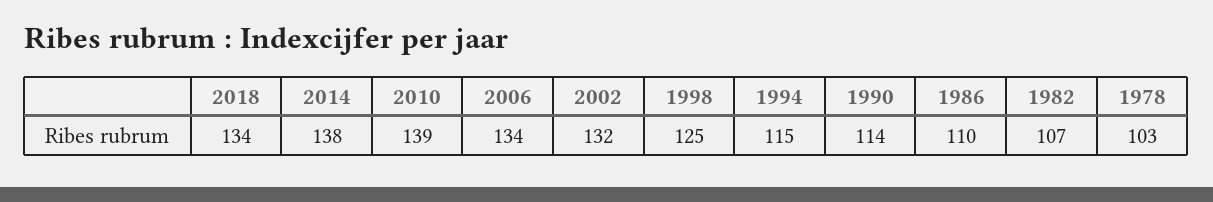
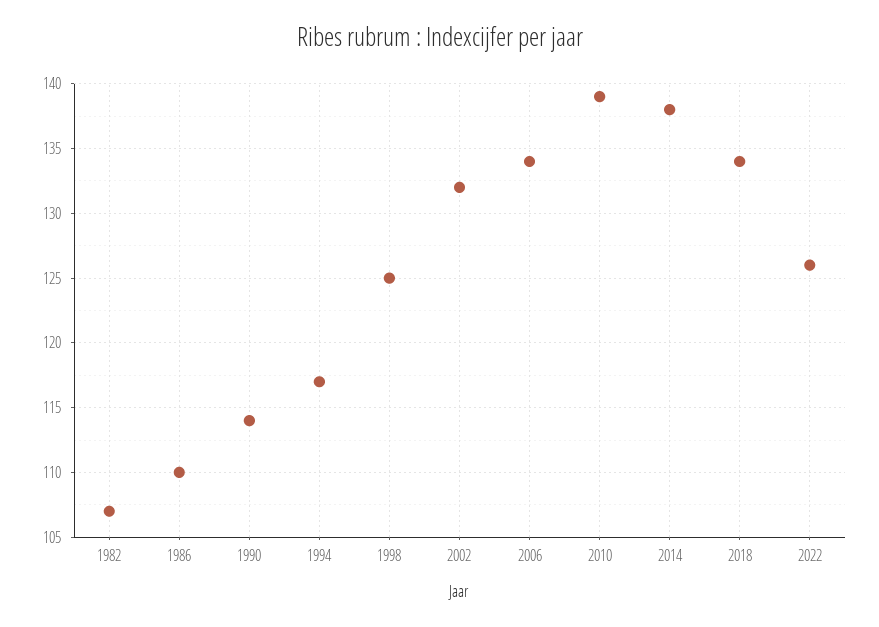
1994: 115 -> 117
1978: 103 -> none
2022: none -> 126

